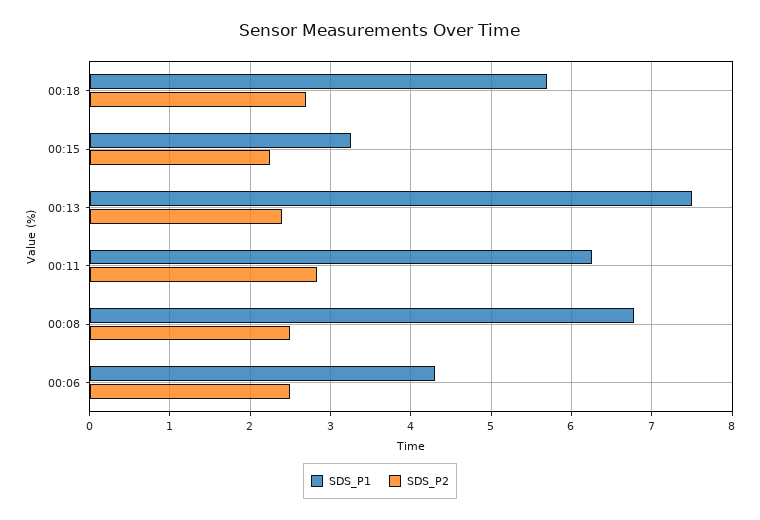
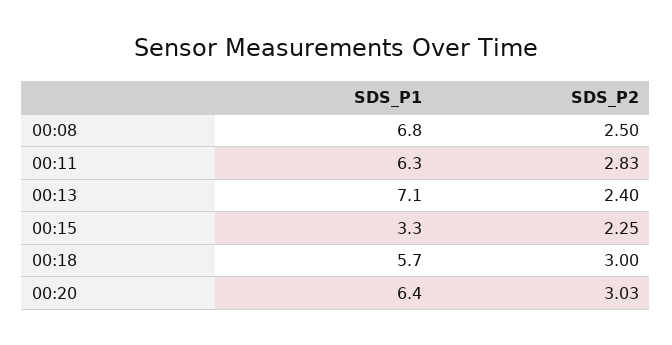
SDS_P2, 00:18: 2.7 -> 3
SDS_P1, 00:13: 7.5 -> 7.1
SDS_P1, 00:06: 4.3 -> none
SDS_P2, 00:06: 2.5 -> none
SDS_P1, 00:20: none -> 6.4
SDS_P2, 00:20: none -> 3.03

